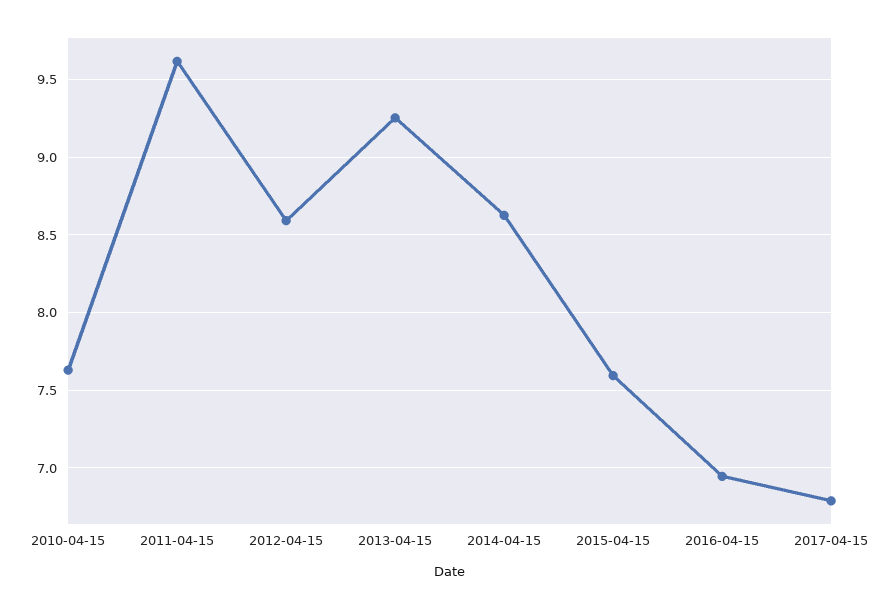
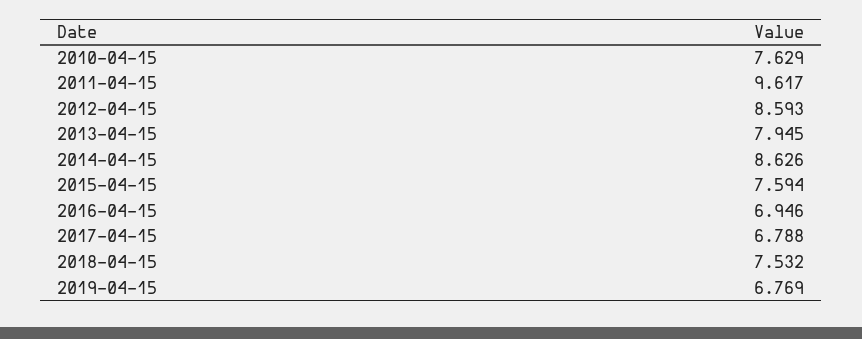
2013-04-15: 9.25 -> 7.945
2018-04-15: none -> 7.532
2019-04-15: none -> 6.769

